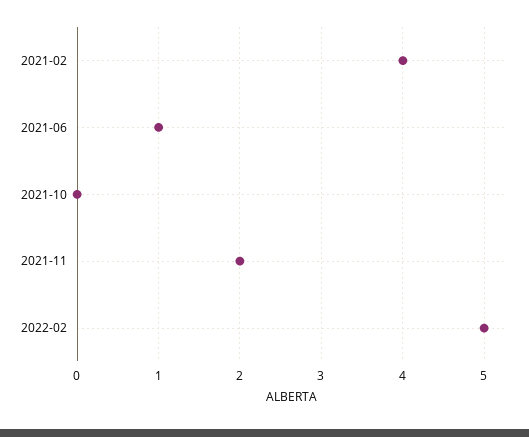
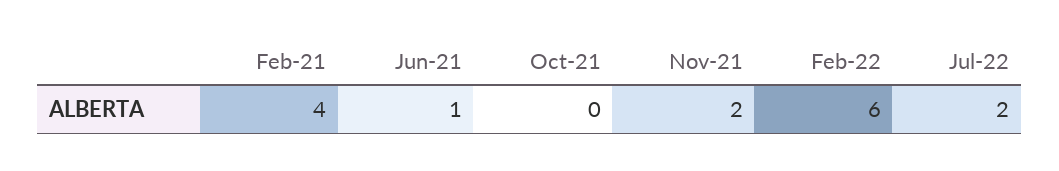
2022-02: 5 -> 6
Jul-22: none -> 2

